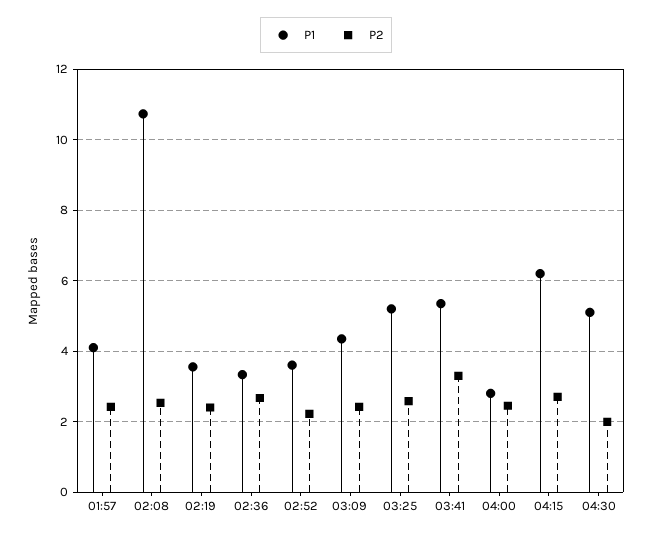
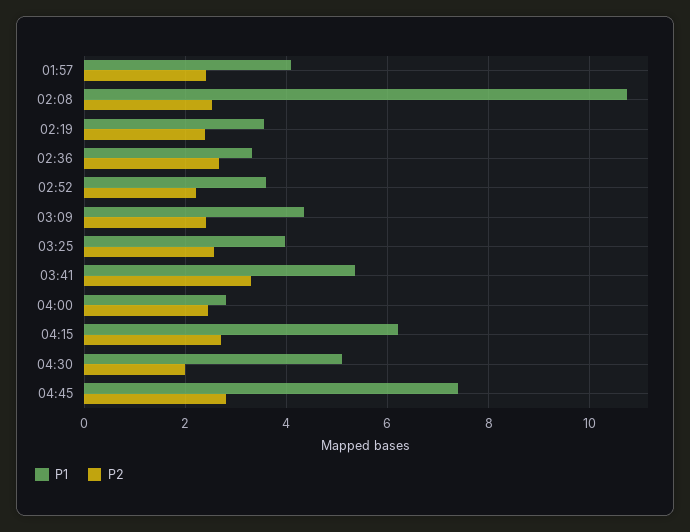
P1, 03:25: 5.2 -> 4
P1, 04:45: none -> 7.4
P2, 04:45: none -> 2.8

